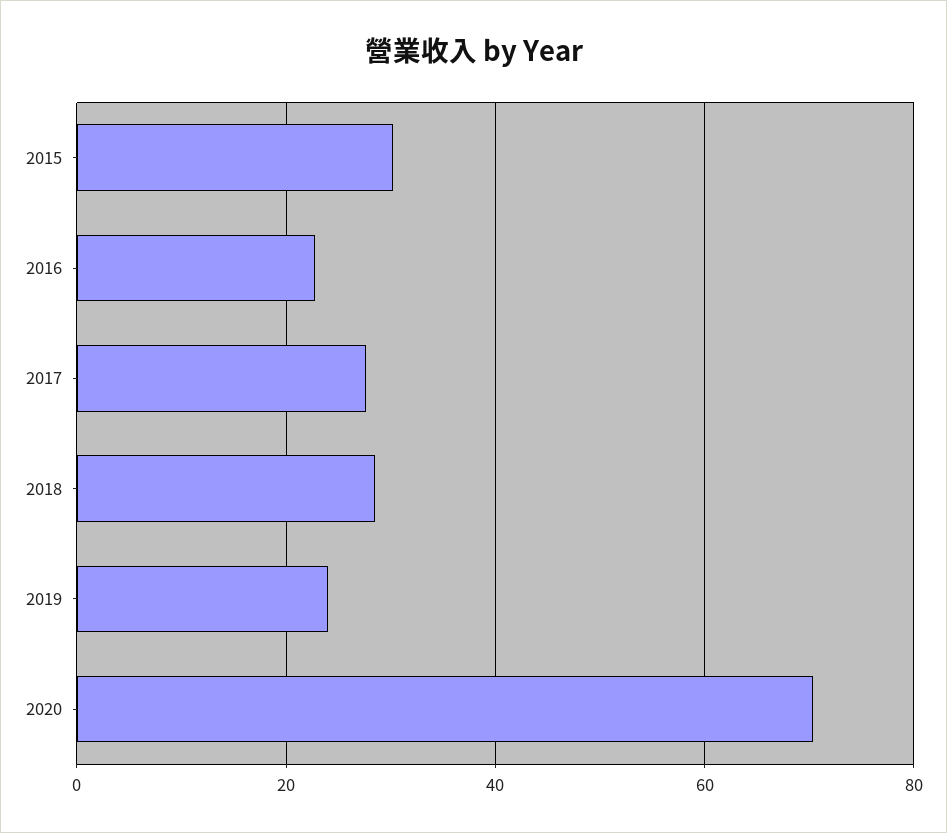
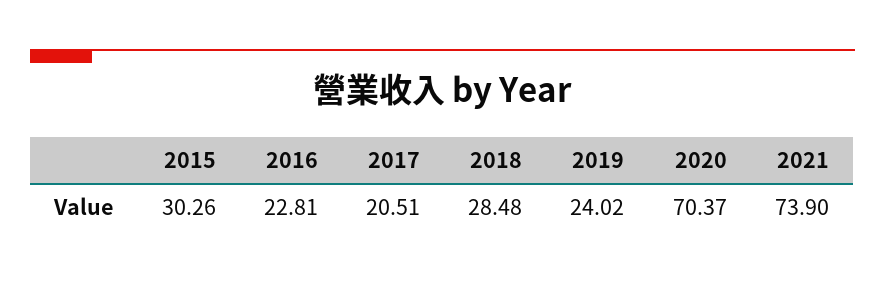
2017: 28 -> 20.51
2021: none -> 73.9

